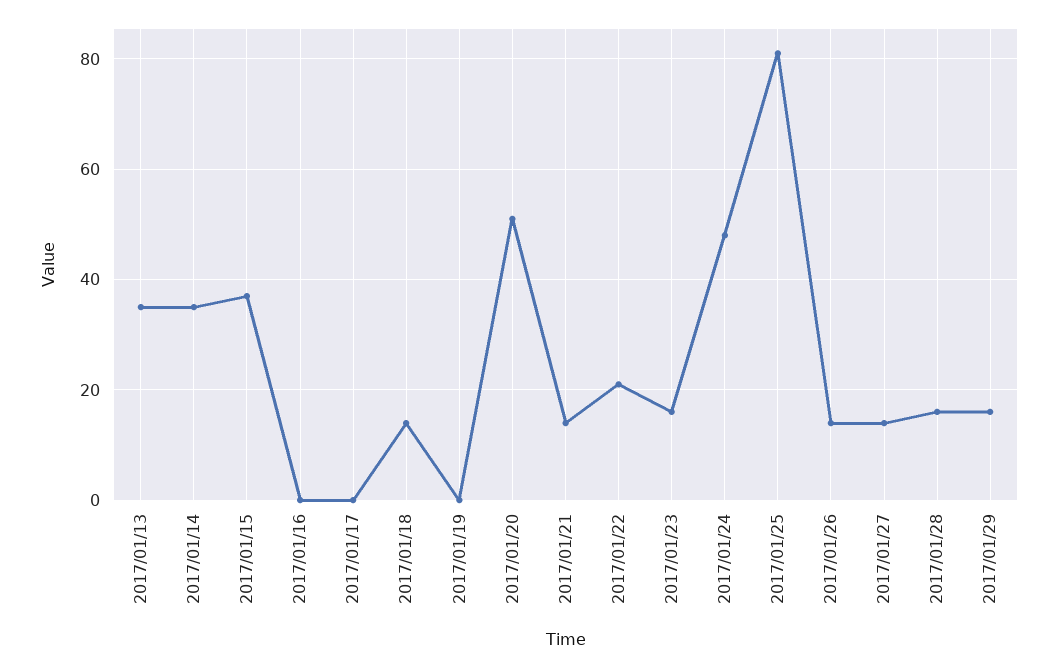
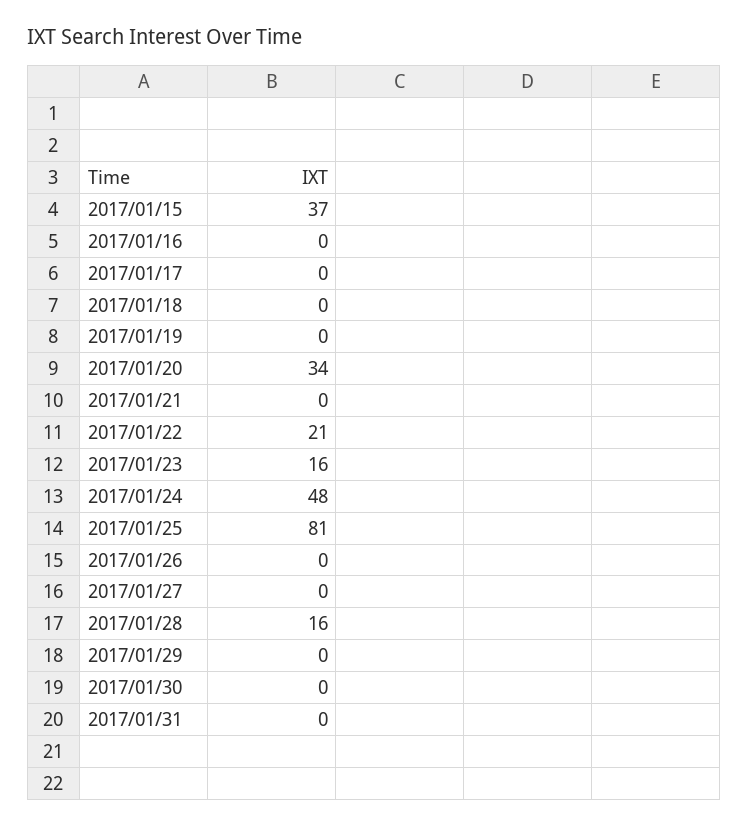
2017/01/13: 35 -> none
2017/01/14: 35 -> none
2017/01/18: 15 -> 0
2017/01/20: 50 -> 34
2017/01/21: 15 -> 0
2017/01/26: 15 -> 0
2017/01/27: 15 -> 0
2017/01/29: 15 -> 0
2017/01/30: none -> 0
2017/01/31: none -> 0

